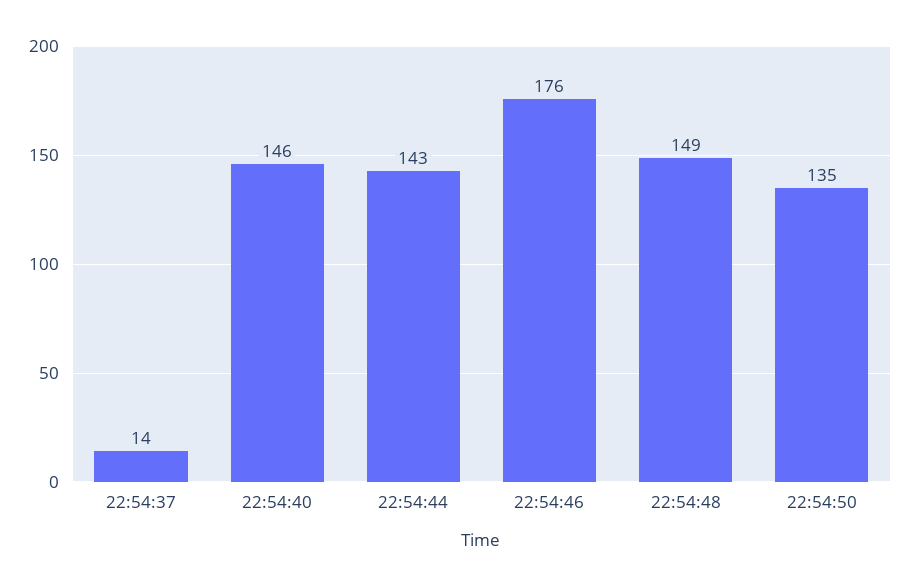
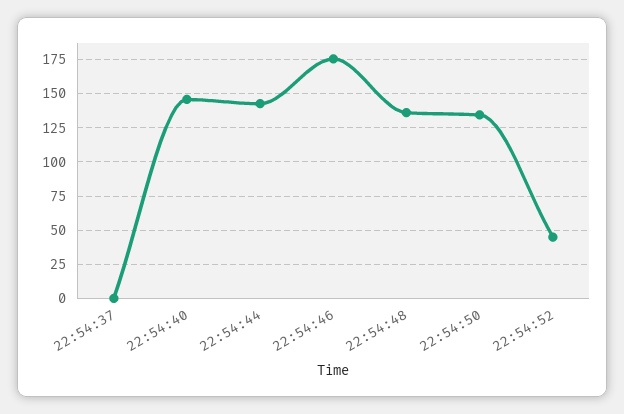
22:54:37: 14 -> 0
22:54:48: 149 -> 135
22:54:52: none -> 45

